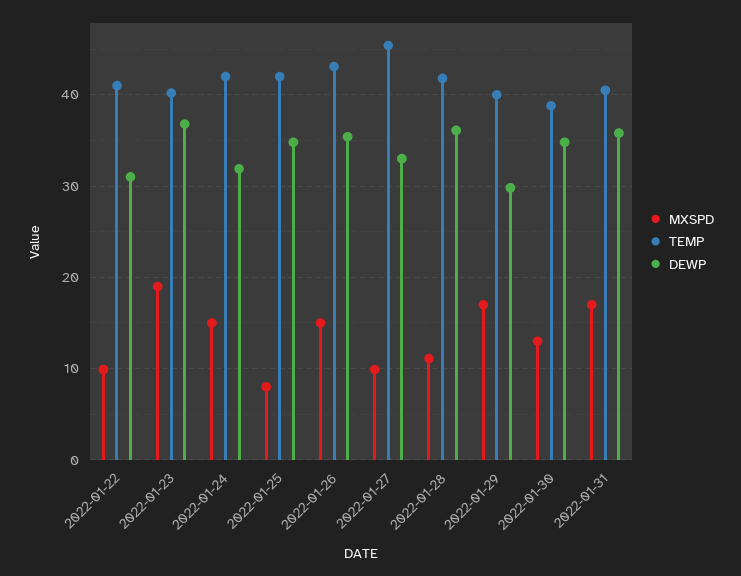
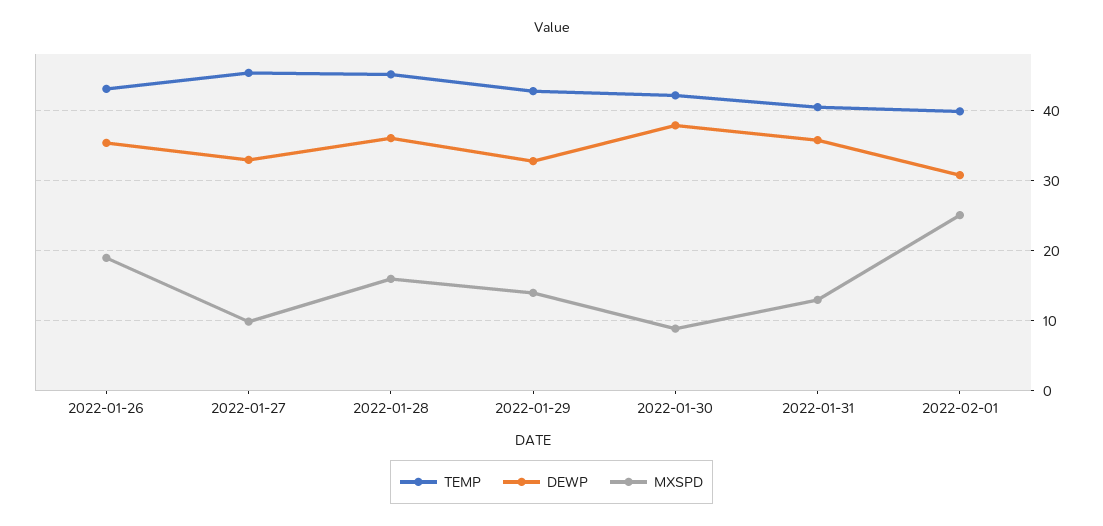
MXSPD, 2022-01-22: 10 -> none
TEMP, 2022-01-22: 41 -> none
DEWP, 2022-01-22: 31 -> none
MXSPD, 2022-01-23: 19 -> none
TEMP, 2022-01-23: 40 -> none
DEWP, 2022-01-23: 37 -> none
MXSPD, 2022-01-24: 15 -> none
TEMP, 2022-01-24: 42 -> none
DEWP, 2022-01-24: 32 -> none
MXSPD, 2022-01-25: 8 -> none
TEMP, 2022-01-25: 42 -> none
DEWP, 2022-01-25: 35 -> none
MXSPD, 2022-01-26: 15 -> 19
MXSPD, 2022-01-28: 11 -> 16
TEMP, 2022-01-28: 42 -> 45
MXSPD, 2022-01-29: 17 -> 14
TEMP, 2022-01-29: 40 -> 43
DEWP, 2022-01-29: 30 -> 33
MXSPD, 2022-01-30: 13 -> 9
TEMP, 2022-01-30: 39 -> 42
DEWP, 2022-01-30: 35 -> 38
MXSPD, 2022-01-31: 17 -> 13
TEMP, 2022-02-01: none -> 40
DEWP, 2022-02-01: none -> 31
MXSPD, 2022-02-01: none -> 25

